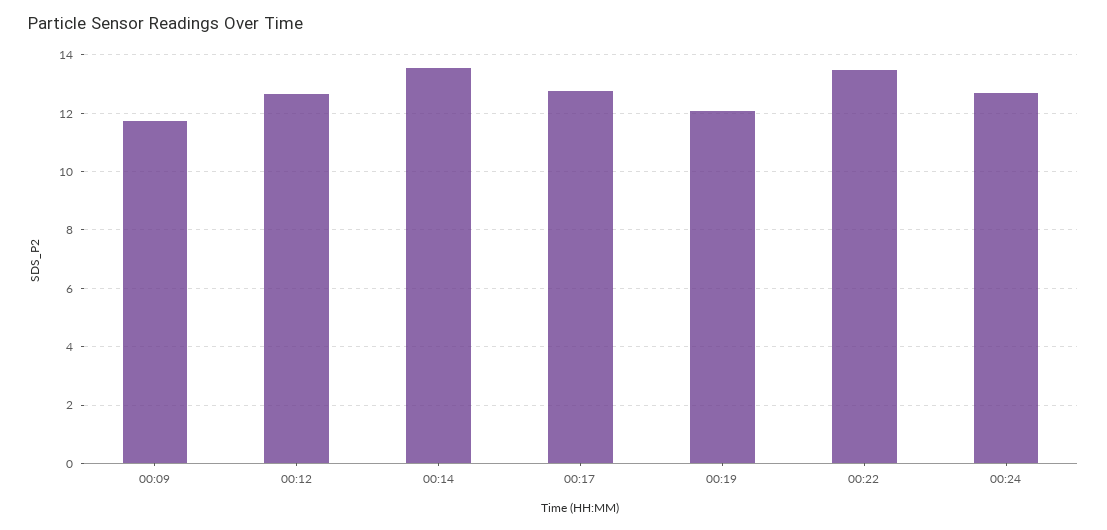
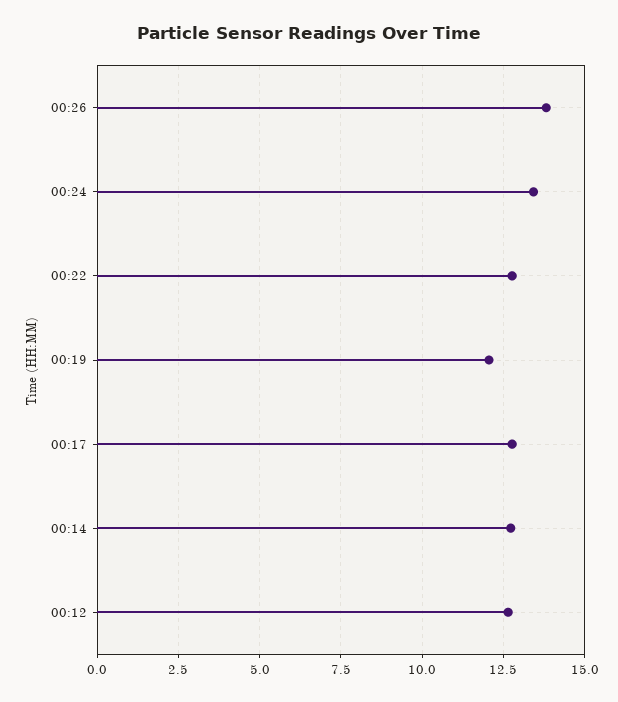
00:09: 11.75 -> none
00:14: 13.5 -> 12.75
00:22: 13.5 -> 12.75
00:24: 12.75 -> 13.5
00:26: none -> 13.75

